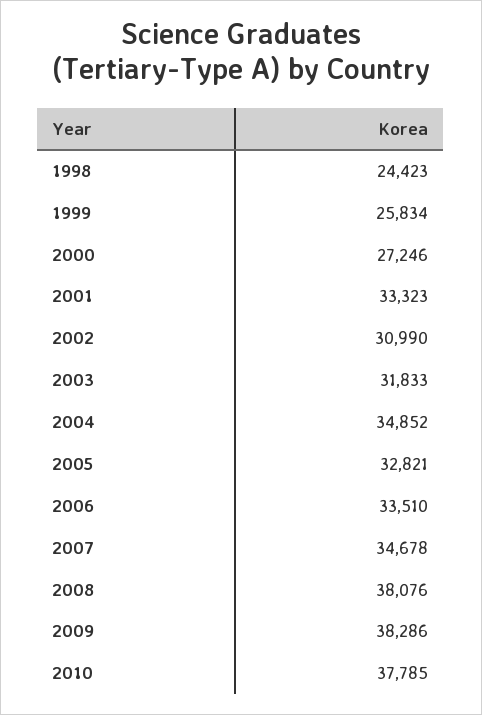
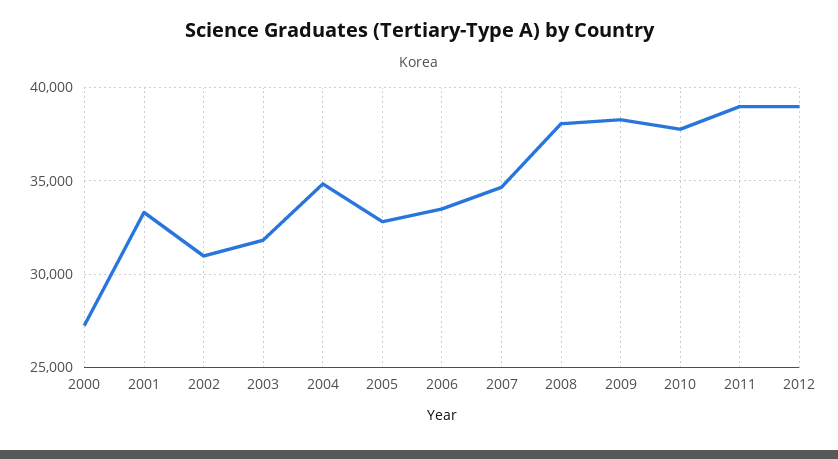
1998: 24423 -> none
1999: 25834 -> none
2011: none -> 39000
2012: none -> 39000

